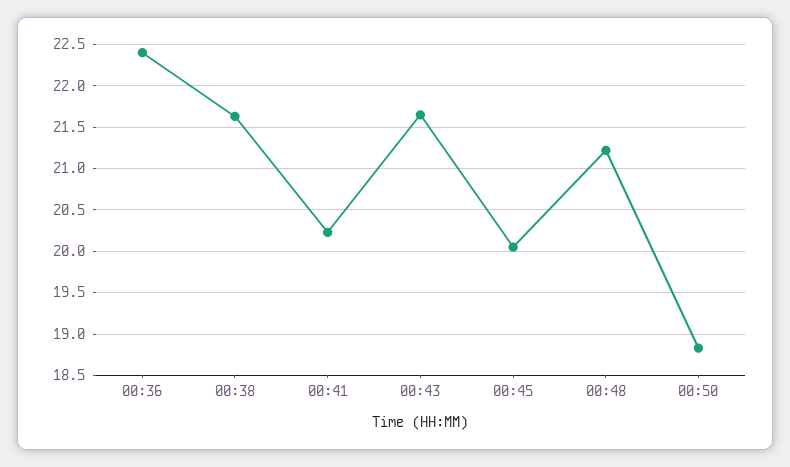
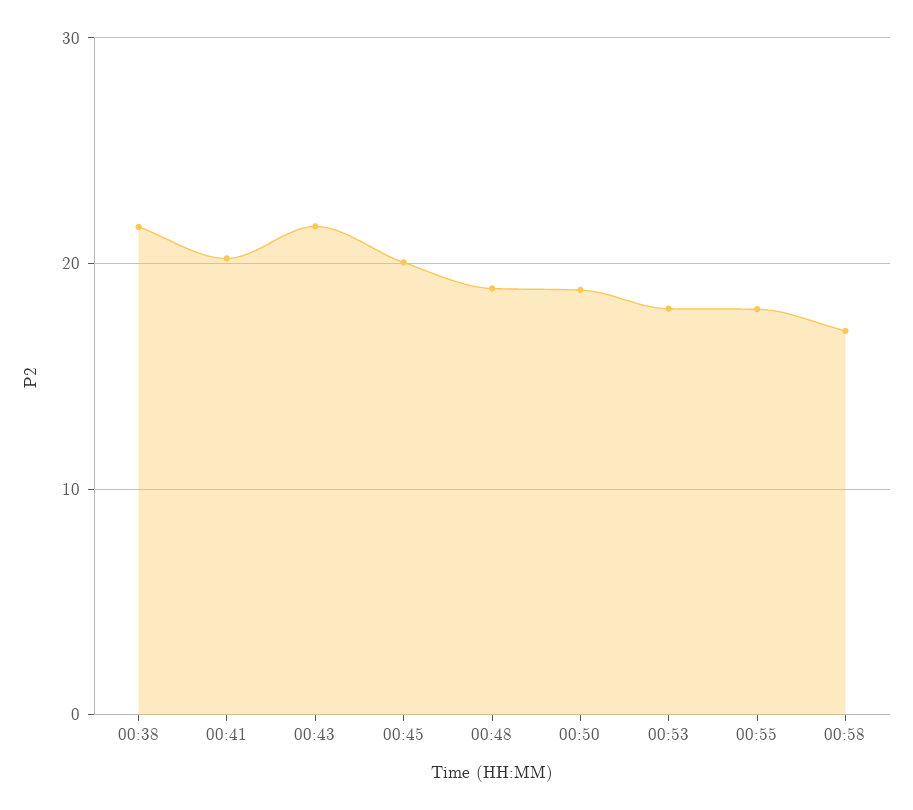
00:36: 22.4 -> none
00:48: 21.2 -> 19
00:53: none -> 18
00:55: none -> 18
00:58: none -> 17

